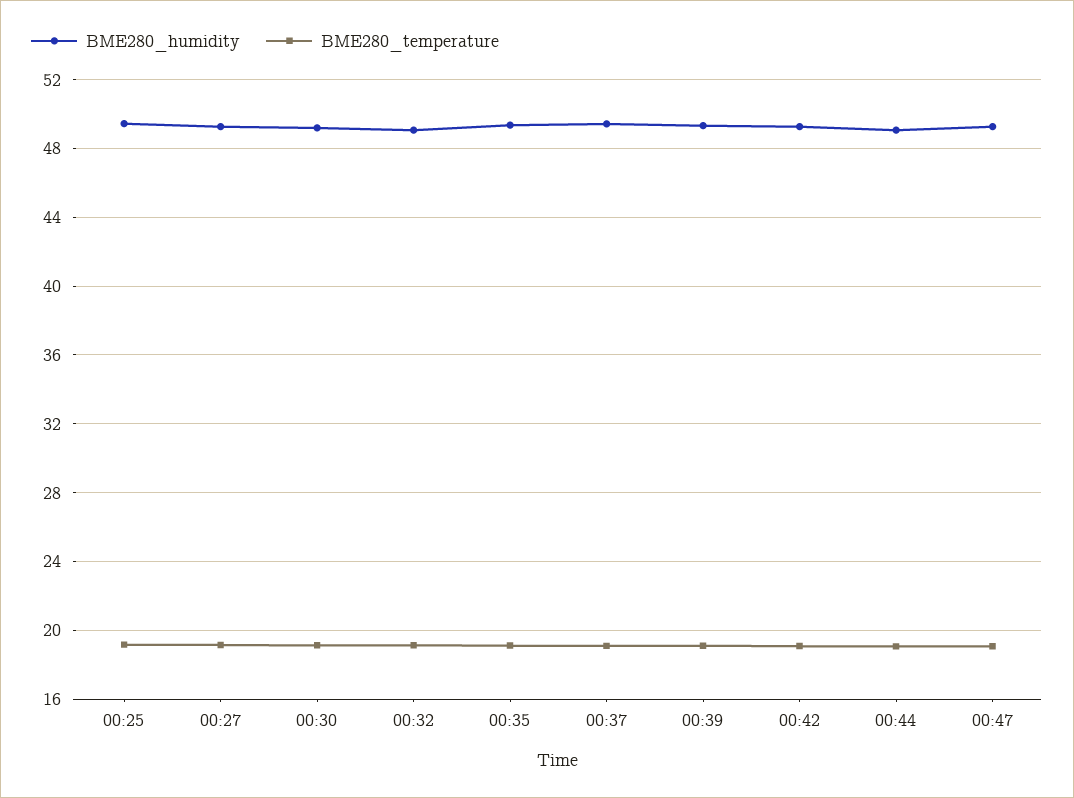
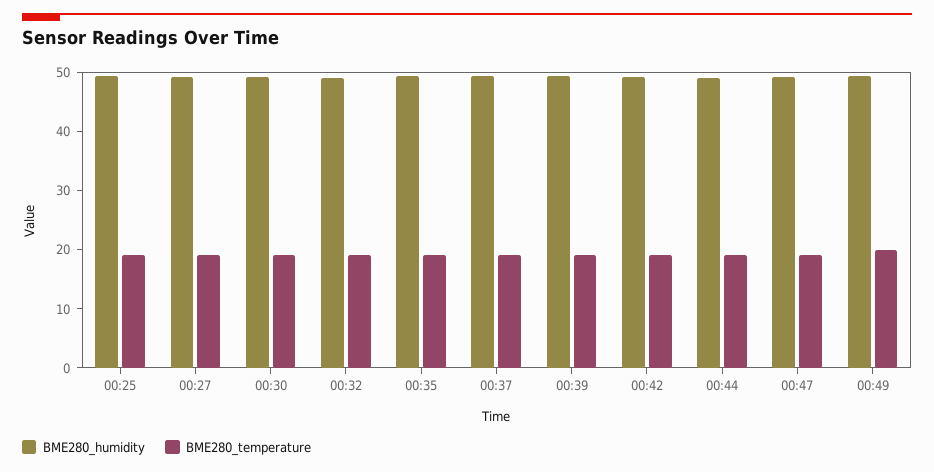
BME280_humidity, 00:49: none -> 50
BME280_temperature, 00:49: none -> 20

